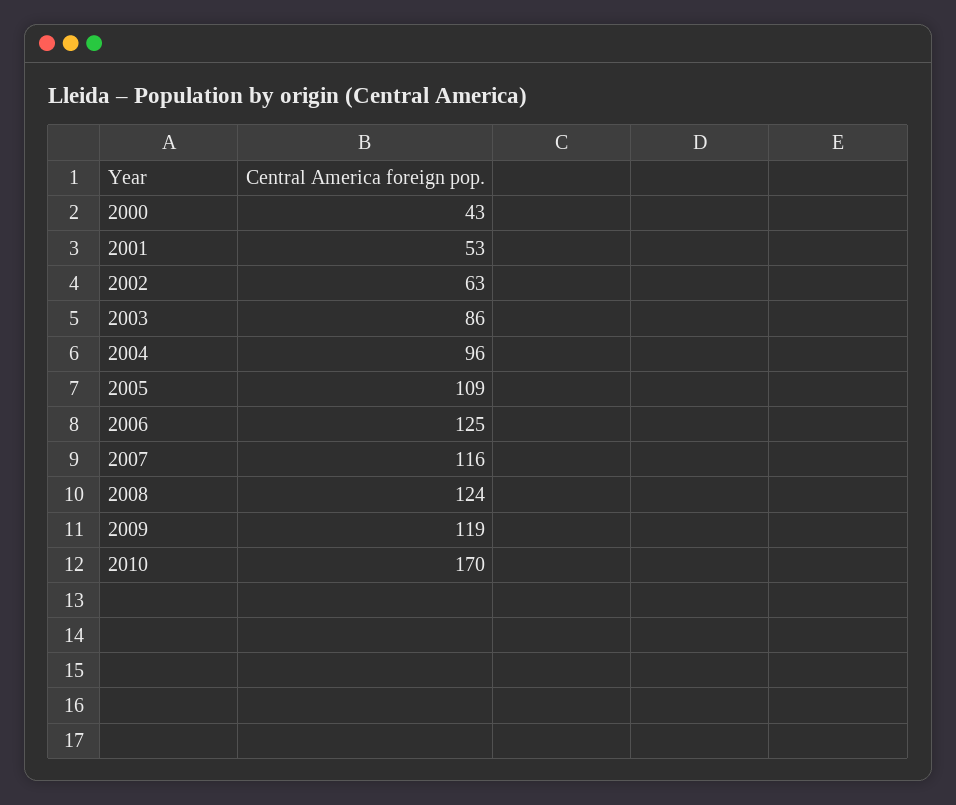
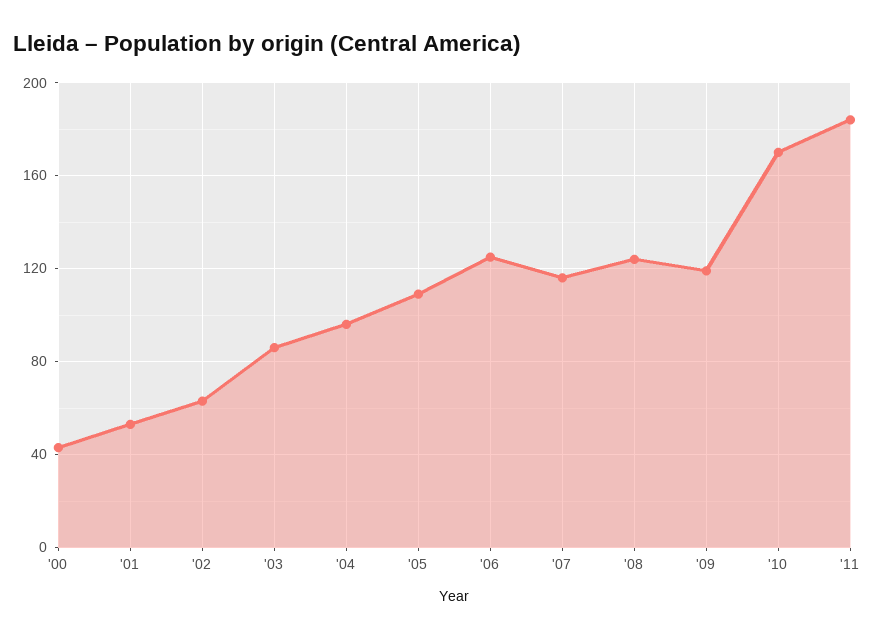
'11: none -> 185

